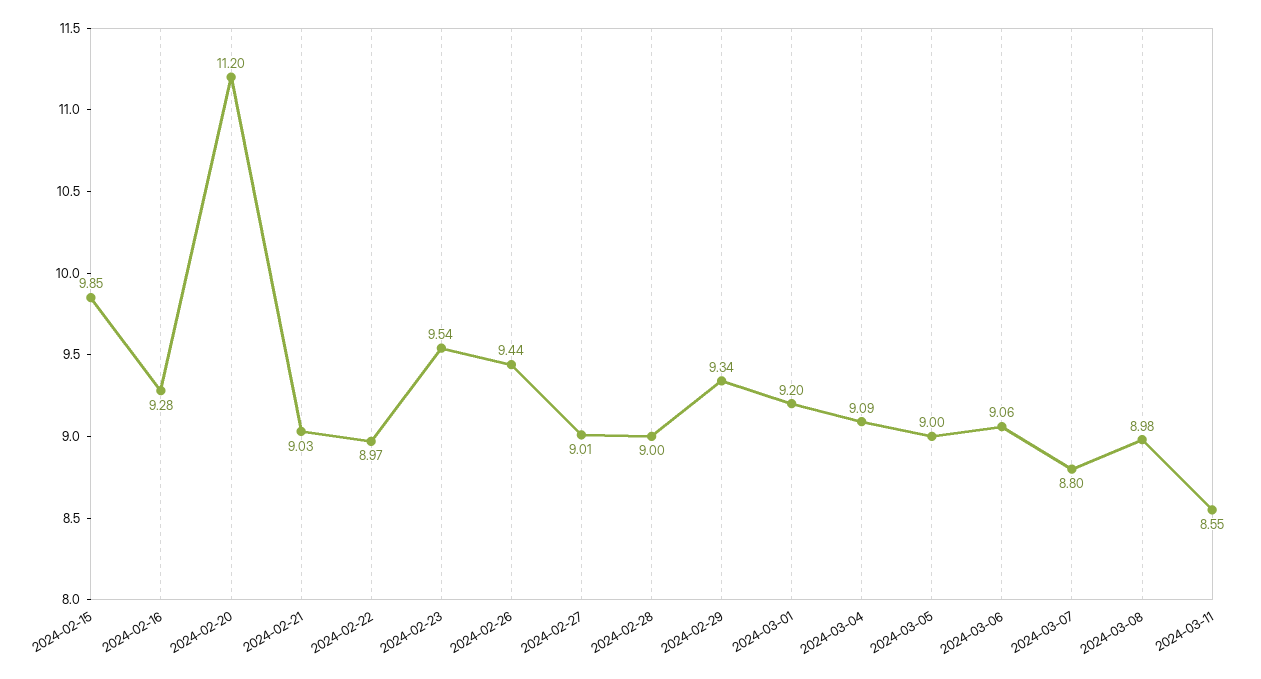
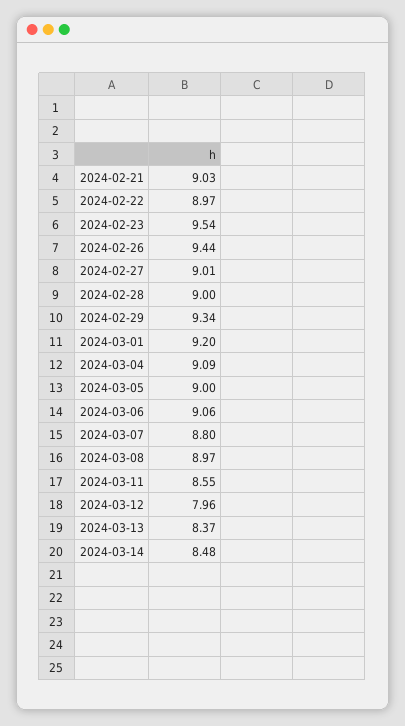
2024-02-15: 9.85 -> none
2024-02-16: 9.28 -> none
2024-02-20: 11.2 -> none
2024-03-08: 8.98 -> 8.97
2024-03-12: none -> 7.96
2024-03-13: none -> 8.37
2024-03-14: none -> 8.48

